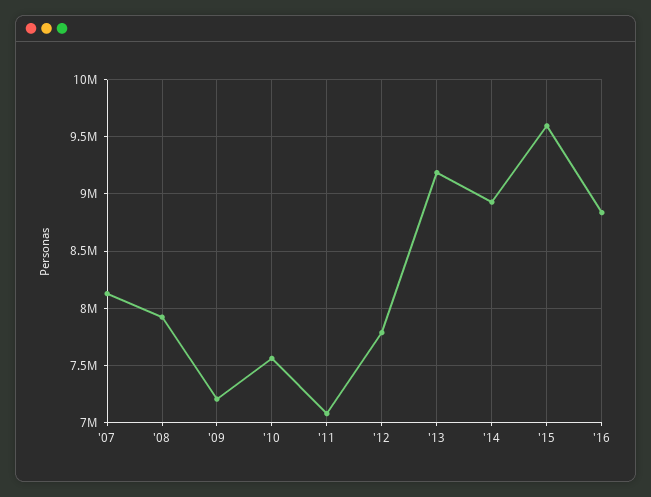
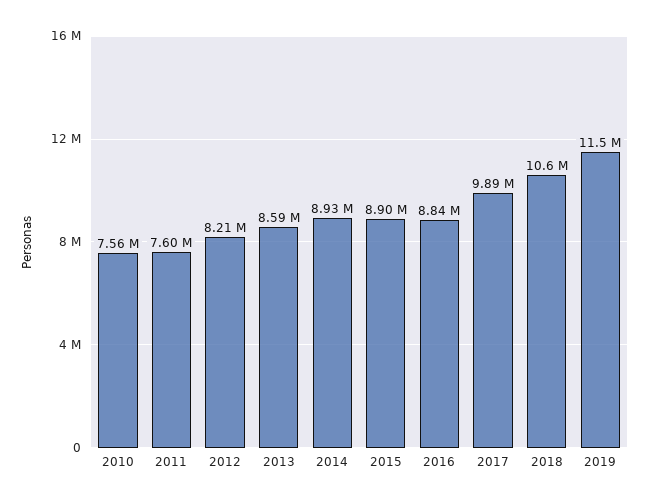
'07: 8100000 -> none
'08: 7900000 -> none
'09: 7200000 -> none
'11: 7100000 -> 7600000
'12: 7800000 -> 8210000
'13: 9200000 -> 8590000
'15: 9600000 -> 8900000
2017: none -> 9890000
2018: none -> 10600000
2019: none -> 11500000

